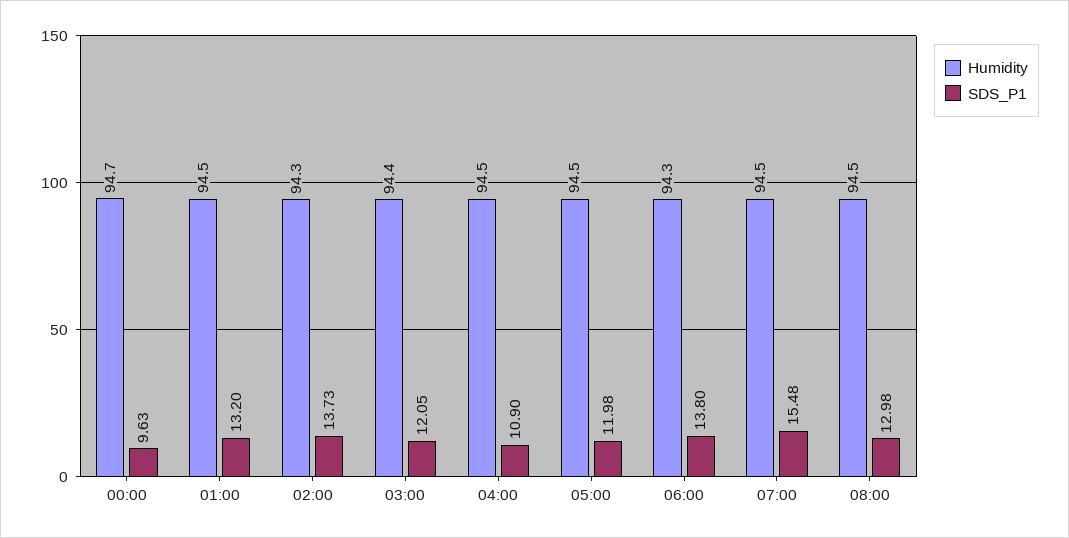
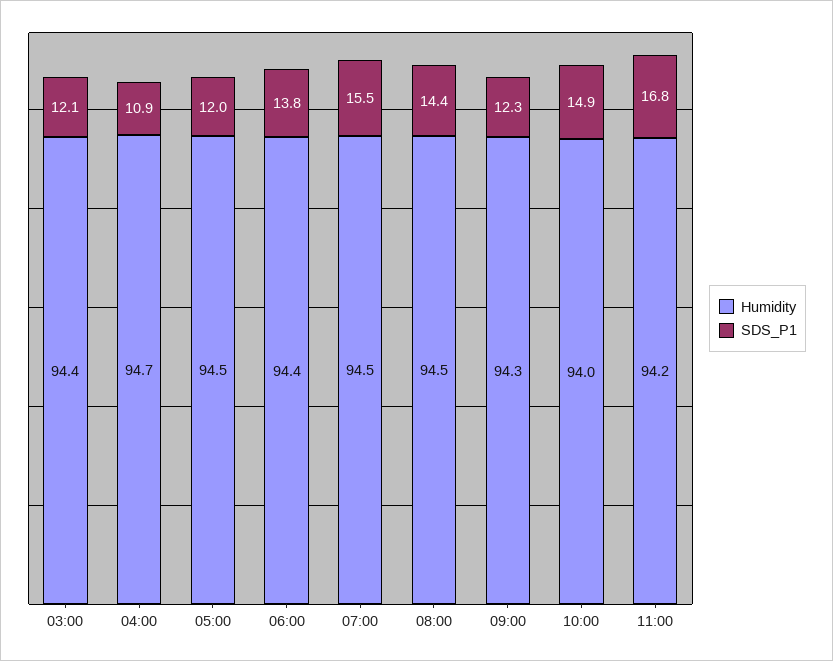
Humidity, 00:00: 94.7 -> none
SDS_P1, 00:00: 9.63 -> none
Humidity, 01:00: 94.5 -> none
SDS_P1, 01:00: 13.2 -> none
Humidity, 02:00: 94.3 -> none
SDS_P1, 02:00: 13.73 -> none
Humidity, 04:00: 94.5 -> 94.7
Humidity, 06:00: 94.3 -> 94.4
SDS_P1, 08:00: 12.98 -> 14.4
Humidity, 09:00: none -> 94.3
SDS_P1, 09:00: none -> 12.3
Humidity, 10:00: none -> 94
SDS_P1, 10:00: none -> 14.9
Humidity, 11:00: none -> 94.2
SDS_P1, 11:00: none -> 16.8

